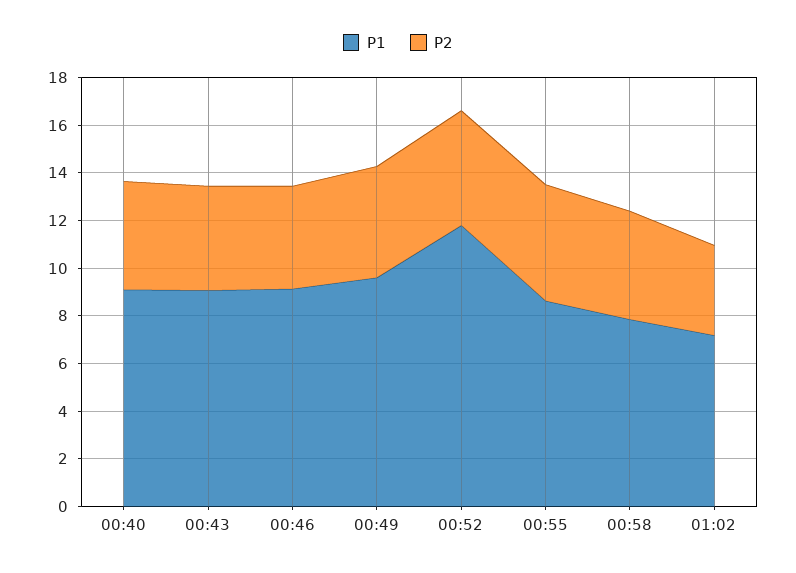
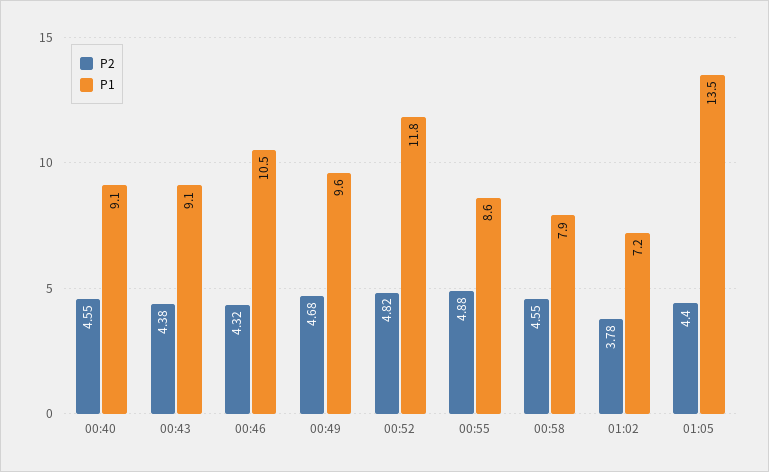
P1, 00:46: 9 -> 10.5
P2, 01:05: none -> 4.4
P1, 01:05: none -> 13.5

